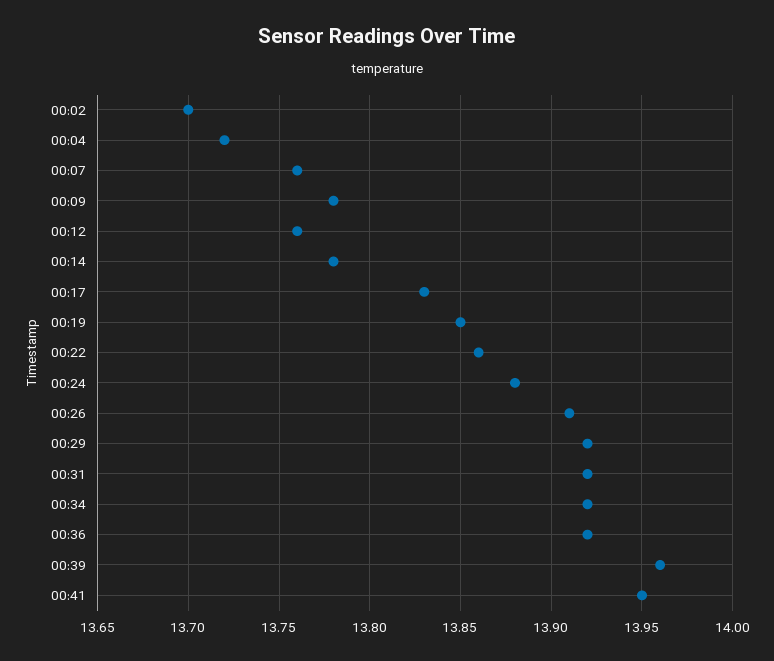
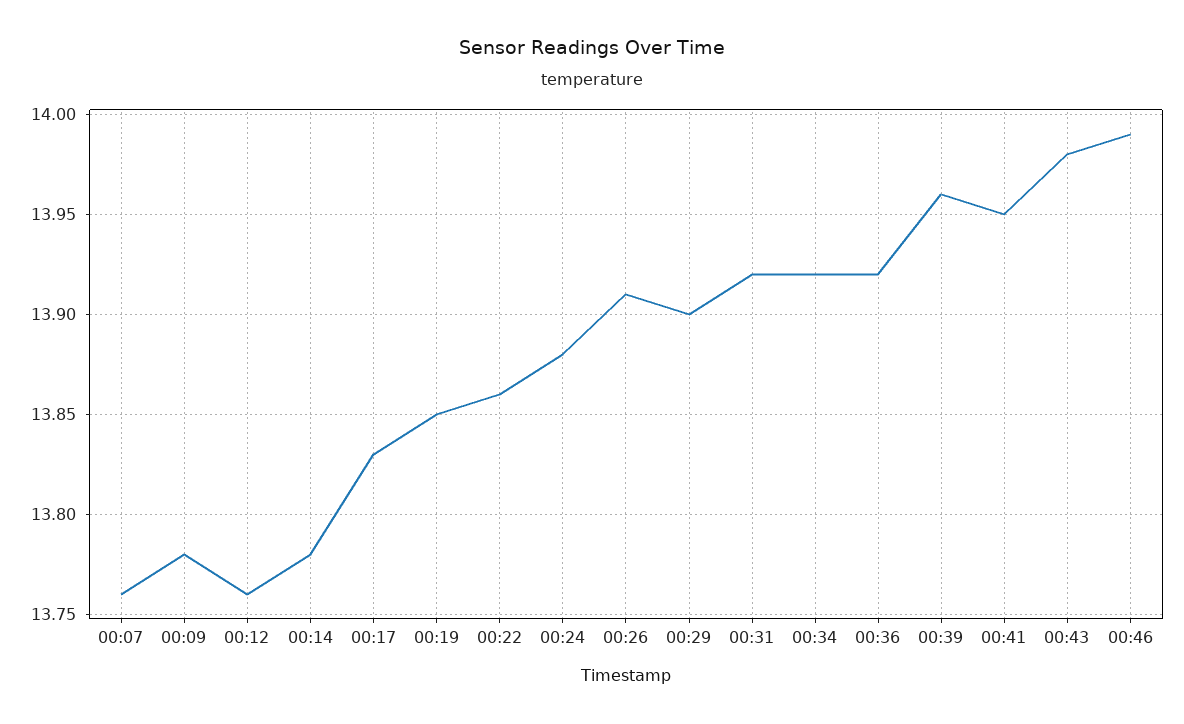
00:02: 13.7 -> none
00:04: 13.72 -> none
00:29: 13.92 -> 13.9
00:43: none -> 13.98
00:46: none -> 13.99

